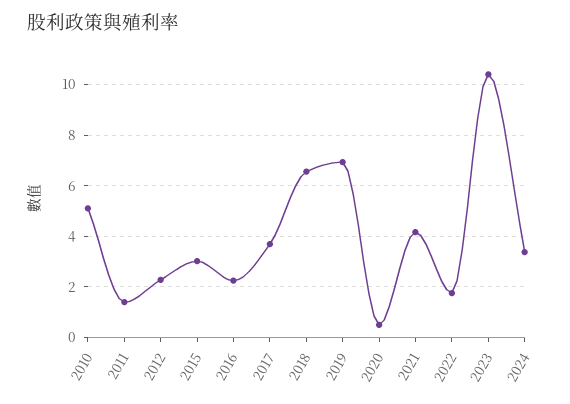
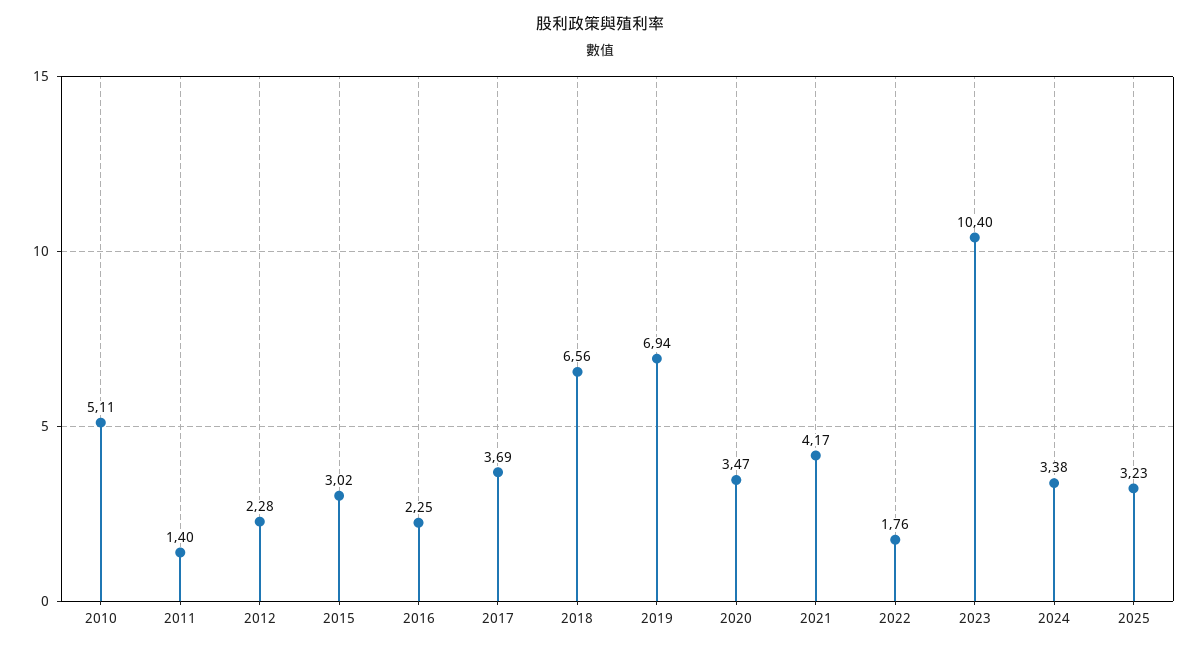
2020: 0.5 -> 3.47
2025: none -> 3.23

